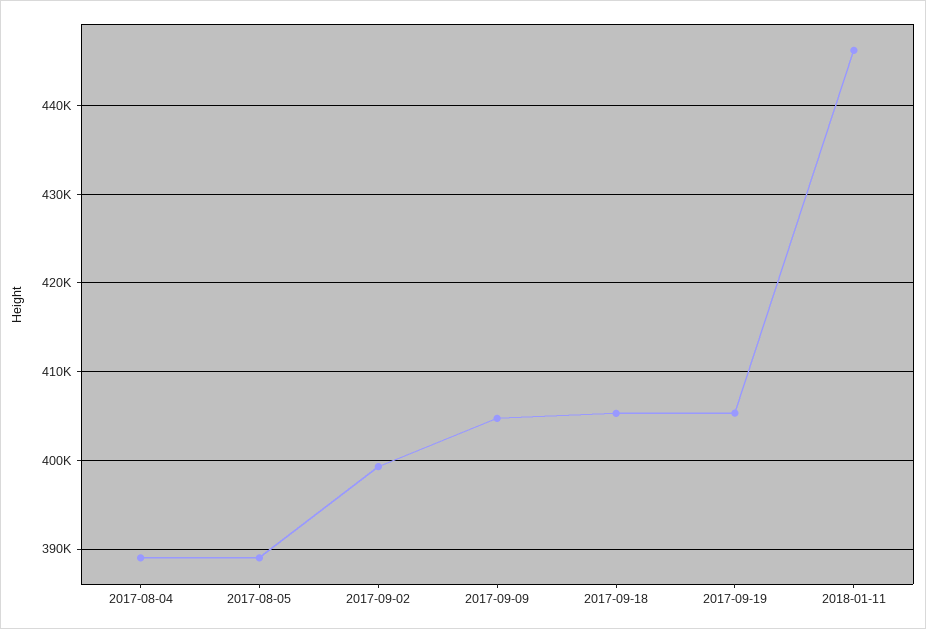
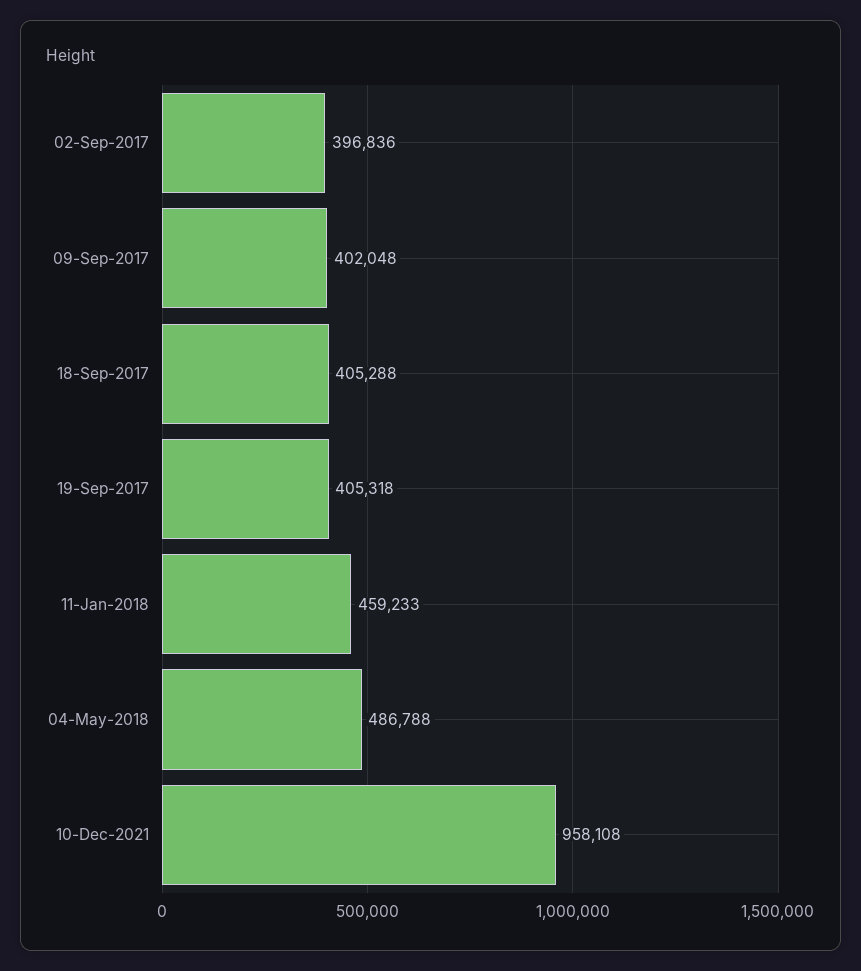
2017-08-04: 389000 -> none
2017-08-05: 389000 -> none
2017-09-02: 399000 -> 396836
2017-09-09: 405000 -> 402048
2018-01-11: 446000 -> 459233
04-May-2018: none -> 486788
10-Dec-2021: none -> 958108

